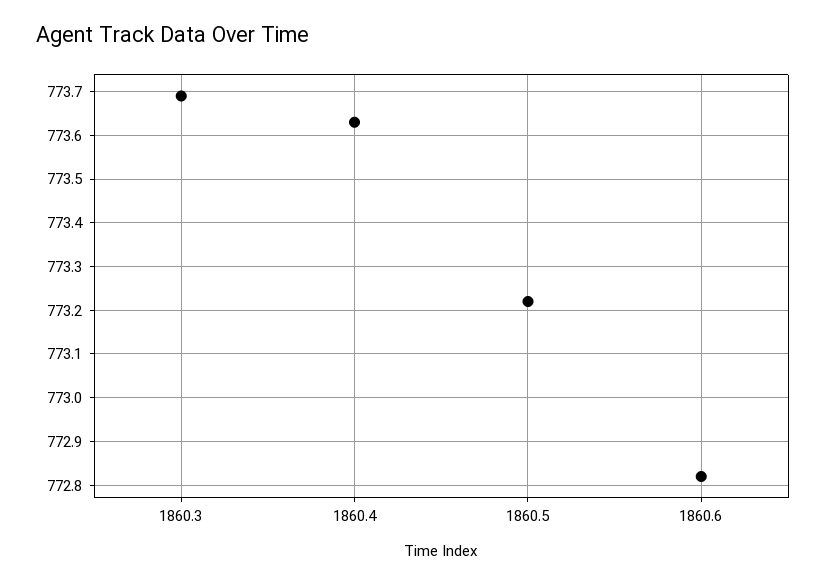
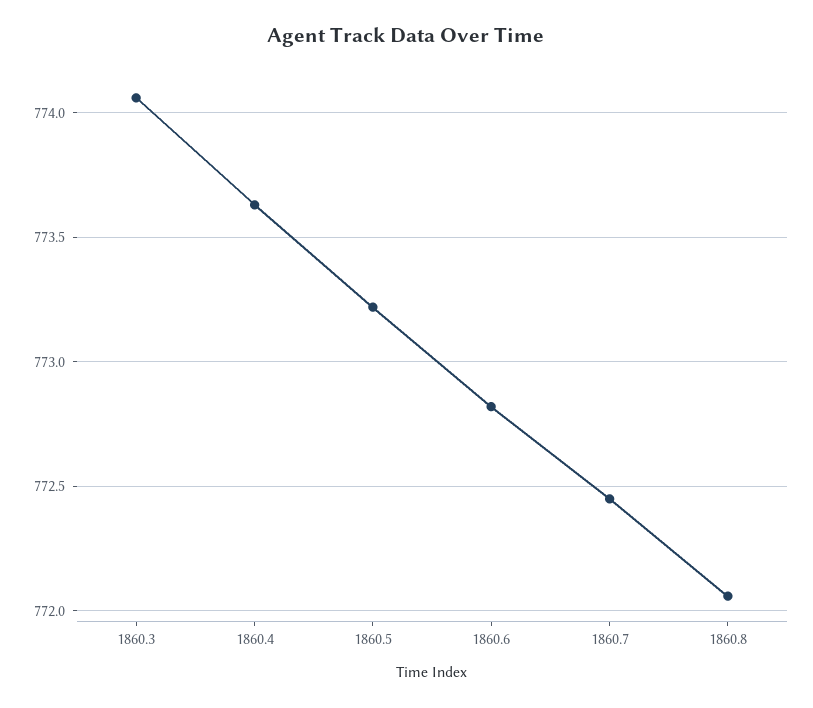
1860.3: 773.7 -> 774.05
1860.7: none -> 772.45
1860.8: none -> 772.05

